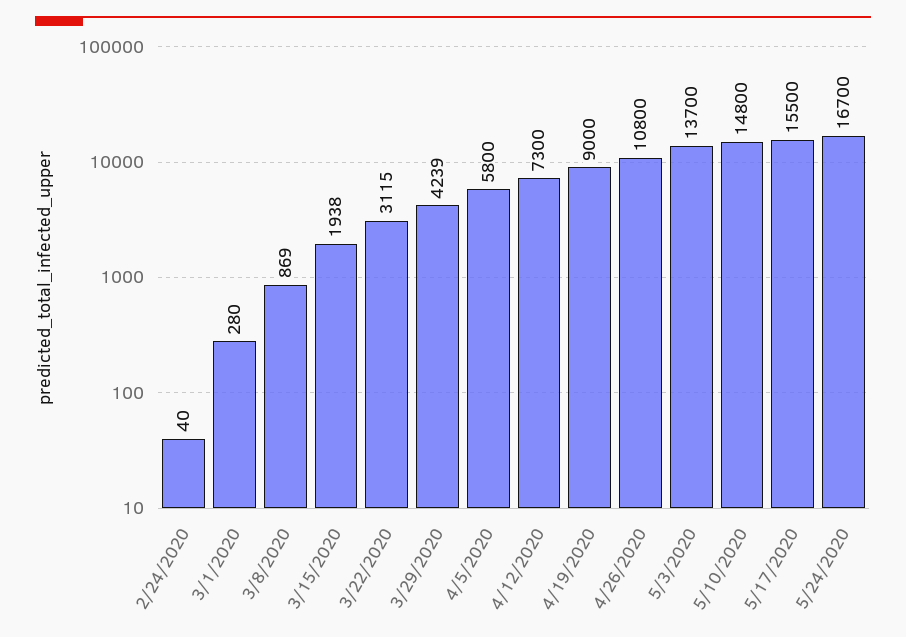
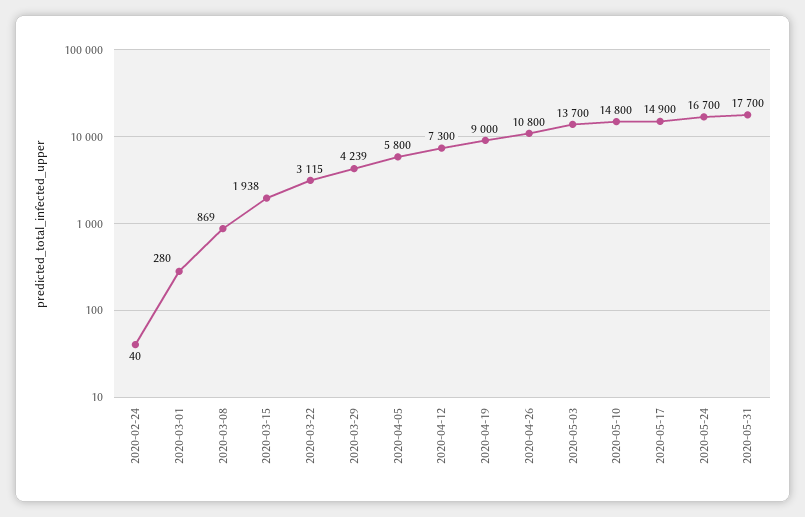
5/17/2020: 15500 -> 14900
2020-05-31: none -> 17700

